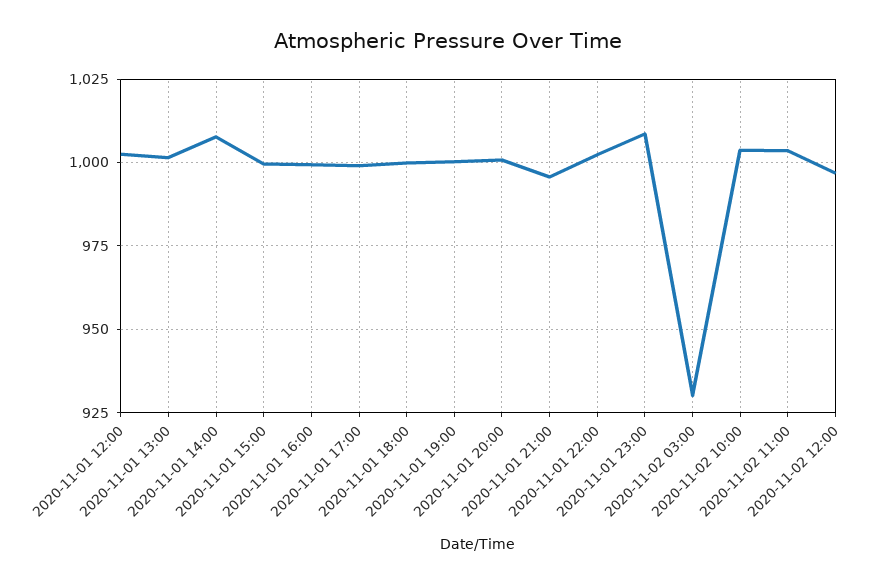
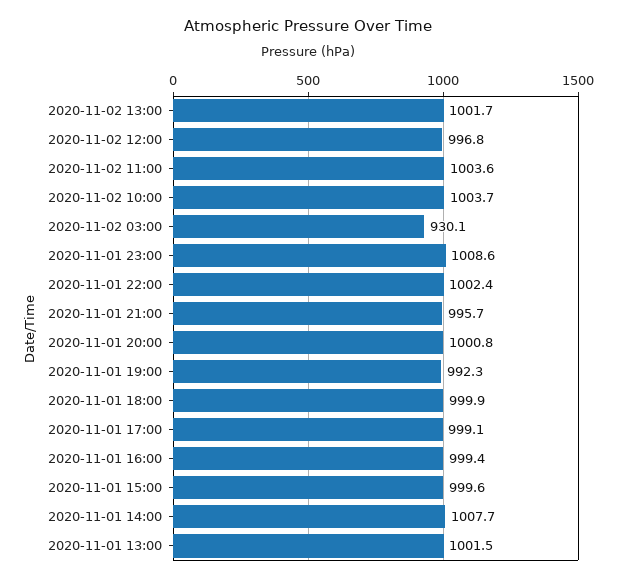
2020-11-01 12:00: 1002.5 -> none
2020-11-01 19:00: 1000 -> 992.3
2020-11-02 13:00: none -> 1001.7

